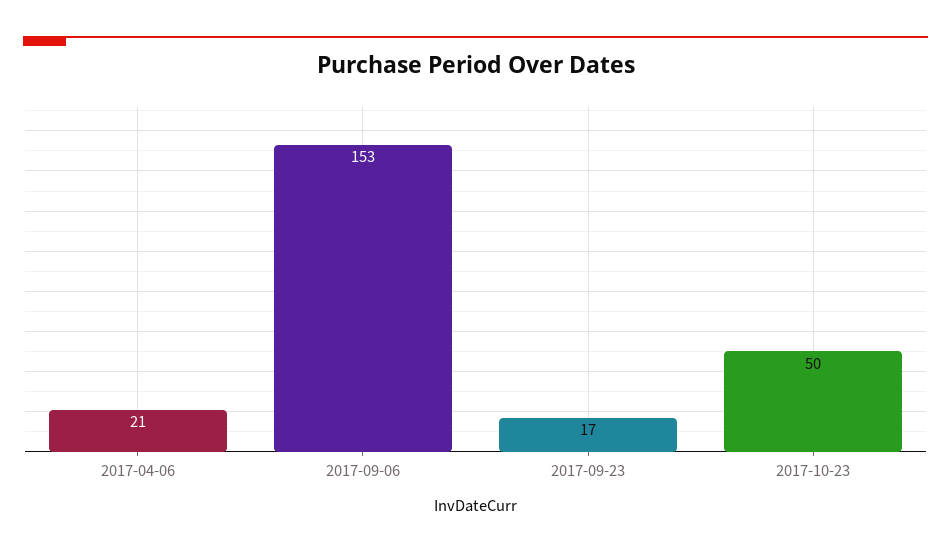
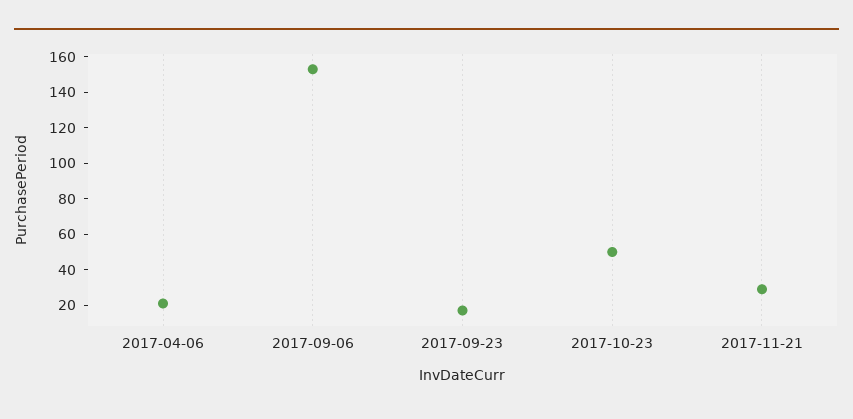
2017-11-21: none -> 30

